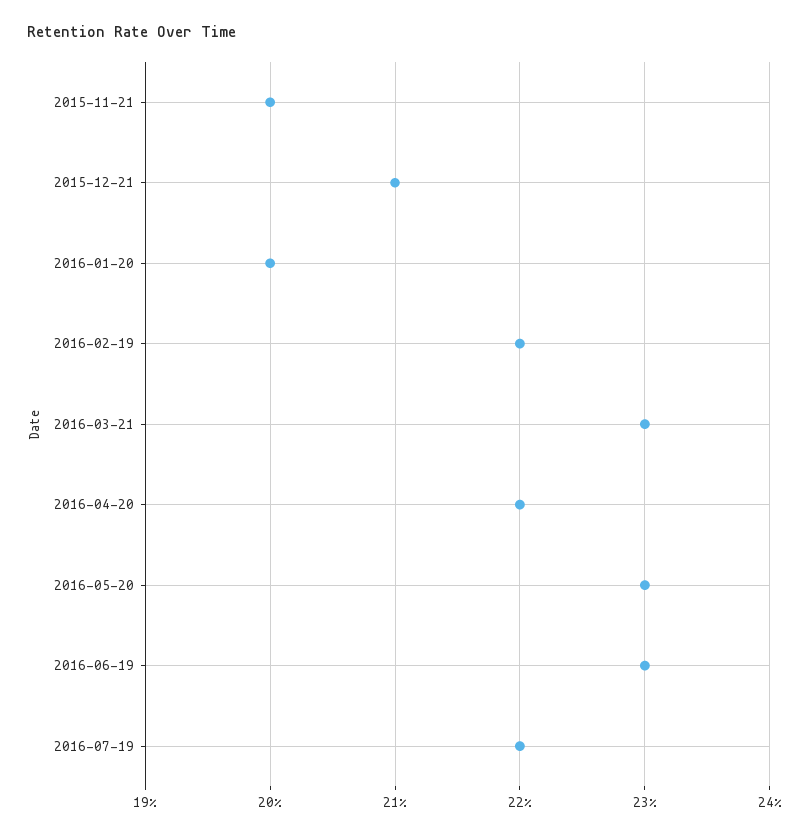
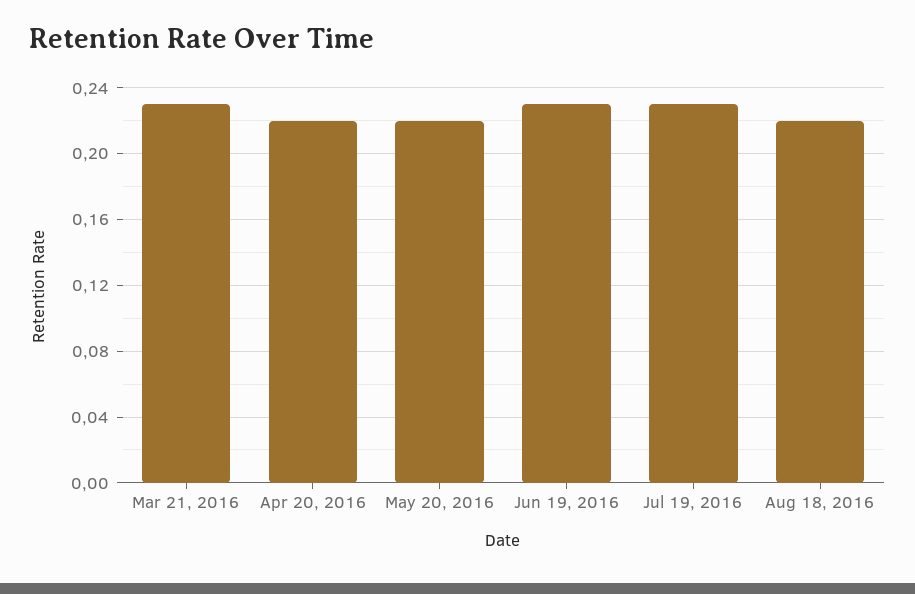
2015-11-21: 0.2 -> none
2015-12-21: 0.21 -> none
2016-01-20: 0.2 -> none
2016-02-19: 0.22 -> none
2016-05-20: 0.23 -> 0.22
2016-07-19: 0.22 -> 0.23
Aug 18, 2016: none -> 0.22

